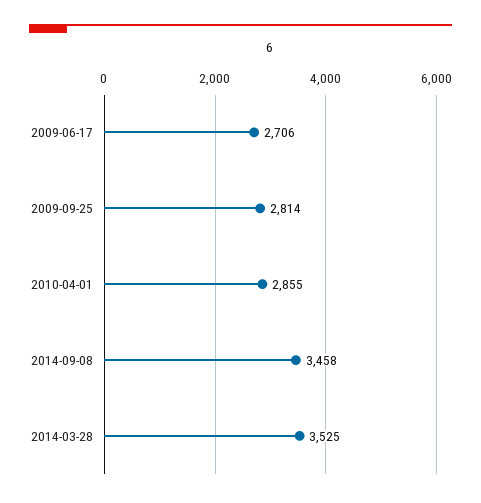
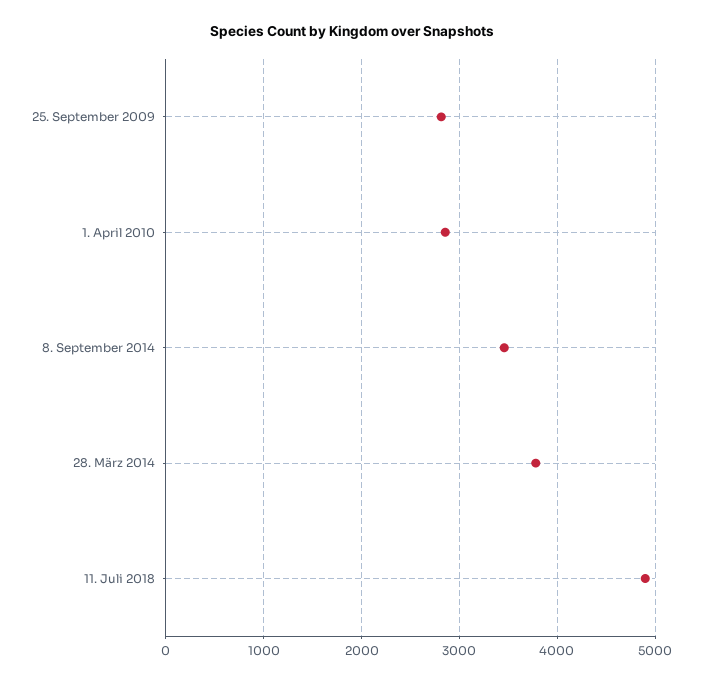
2009-06-17: 2706 -> none
2014-03-28: 3525 -> 3800
11. Juli 2018: none -> 4900

